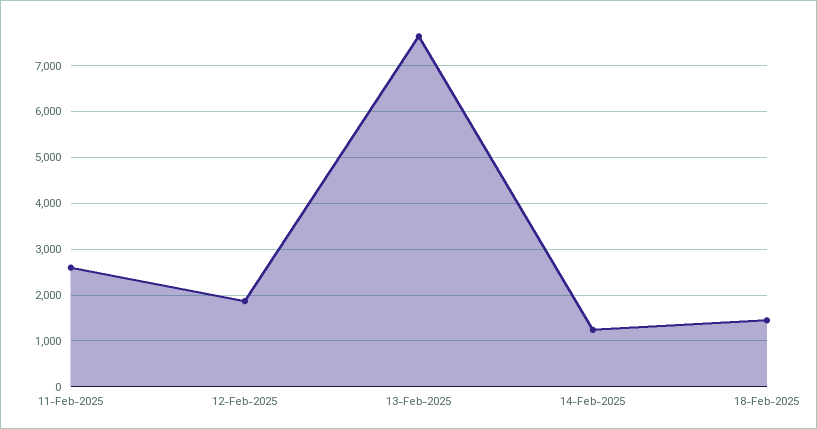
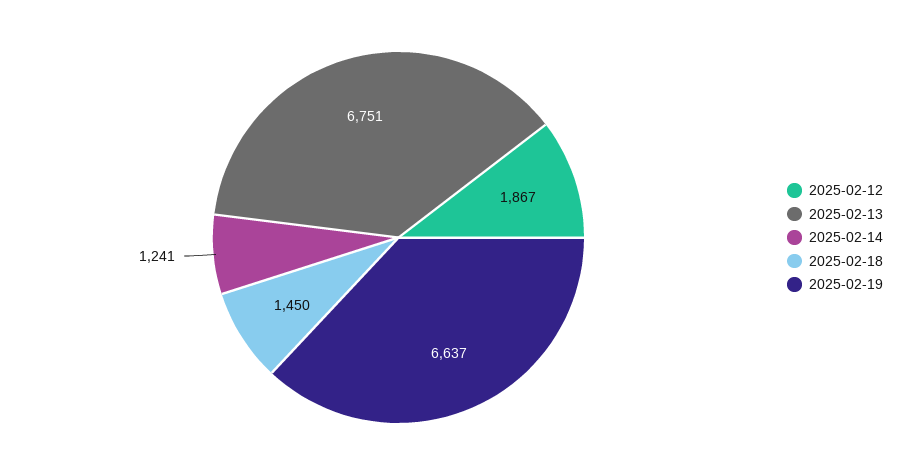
11-Feb-2025: 2600 -> none
13-Feb-2025: 7600 -> 6751
2025-02-19: none -> 6637

